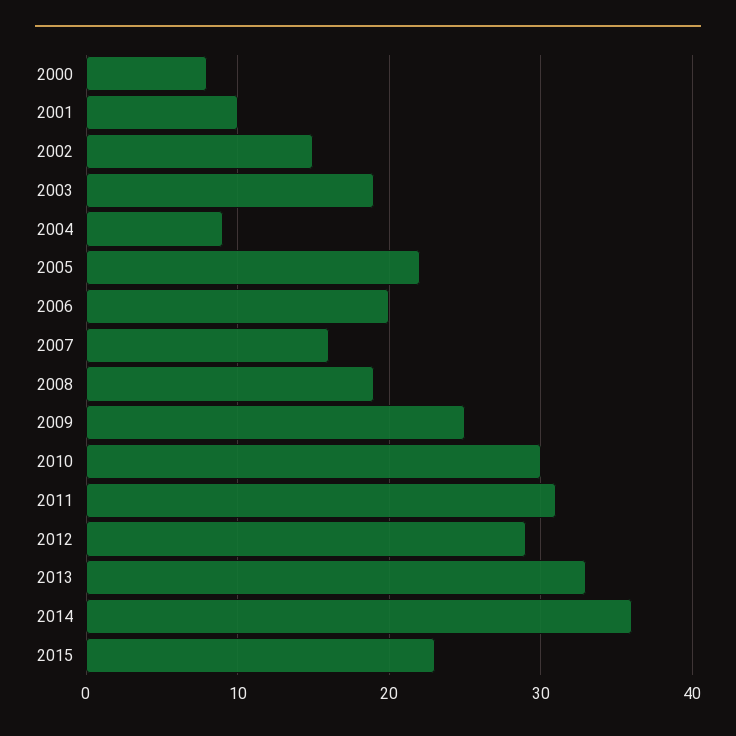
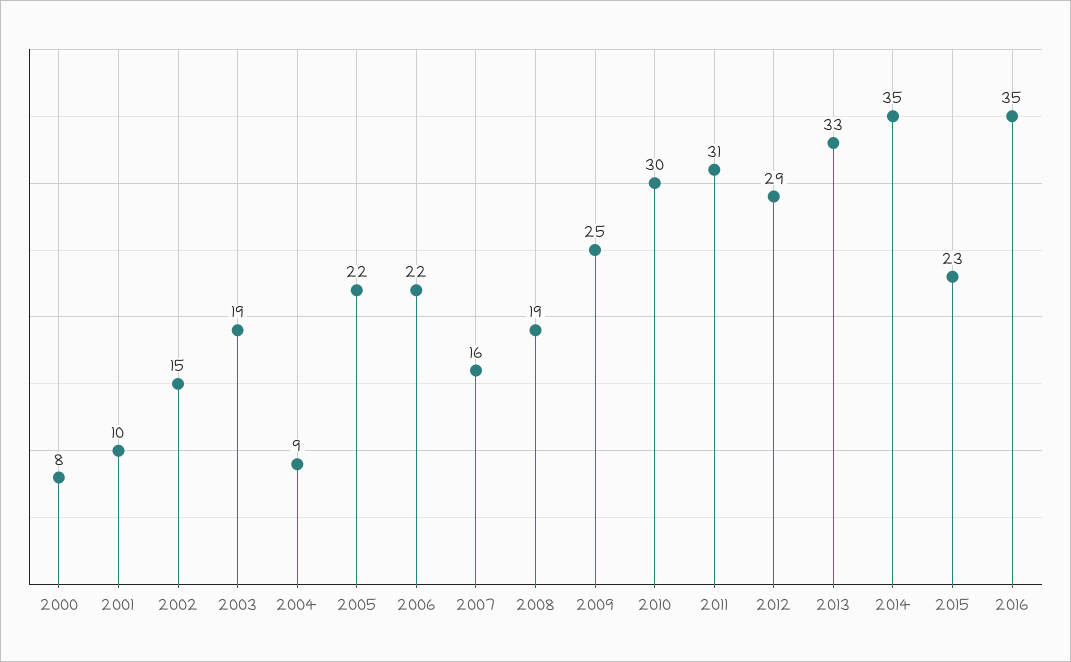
2006: 20 -> 22
2014: 36 -> 35
2016: none -> 35

